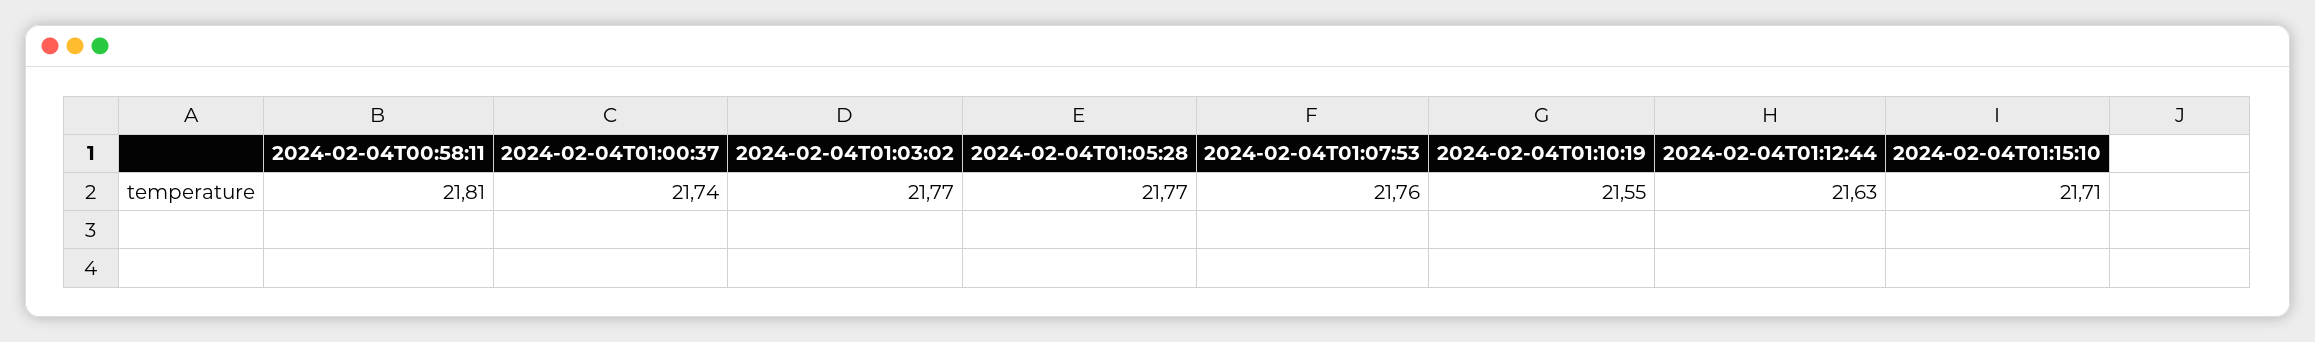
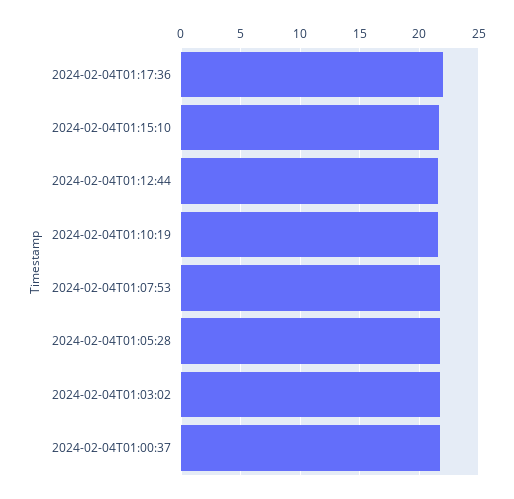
2024-02-04T00:58:11: 21.81 -> none
2024-02-04T01:17:36: none -> 22

